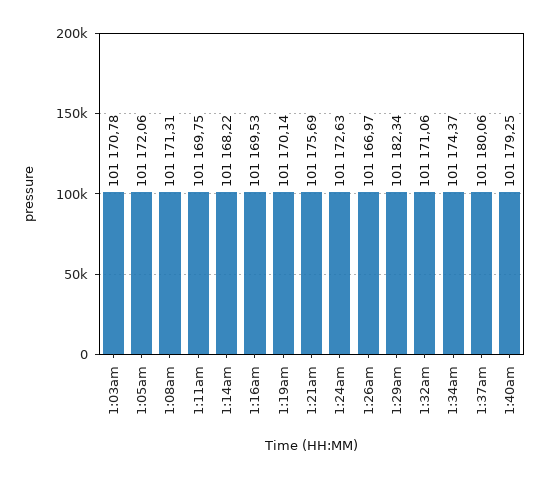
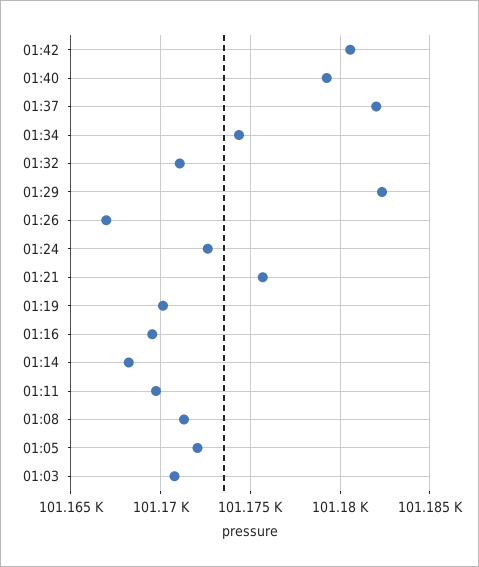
1:37am: 101180.06 -> 101182
01:42: none -> 101180.5

